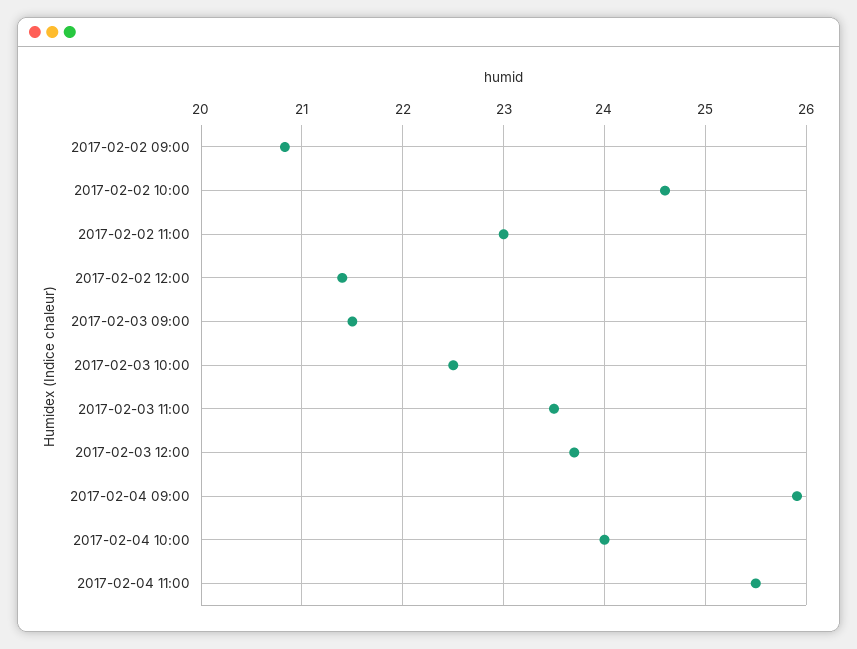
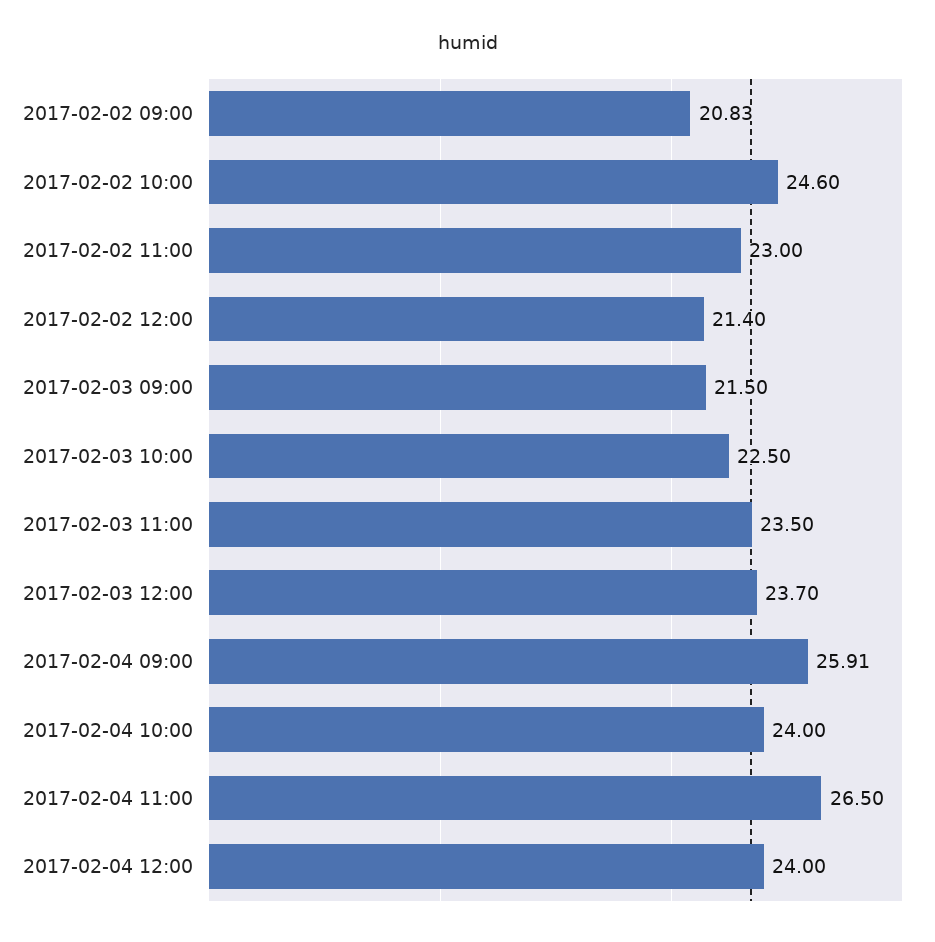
2017-02-04 11:00: 25.5 -> 26.5
2017-02-04 12:00: none -> 24

